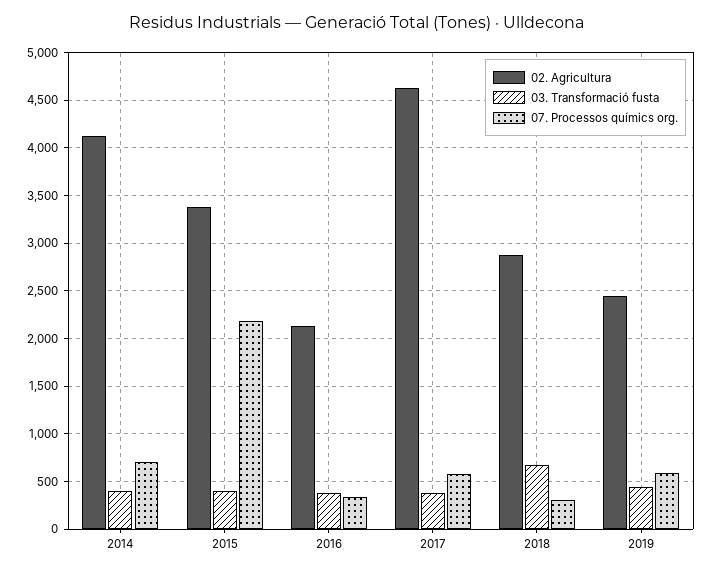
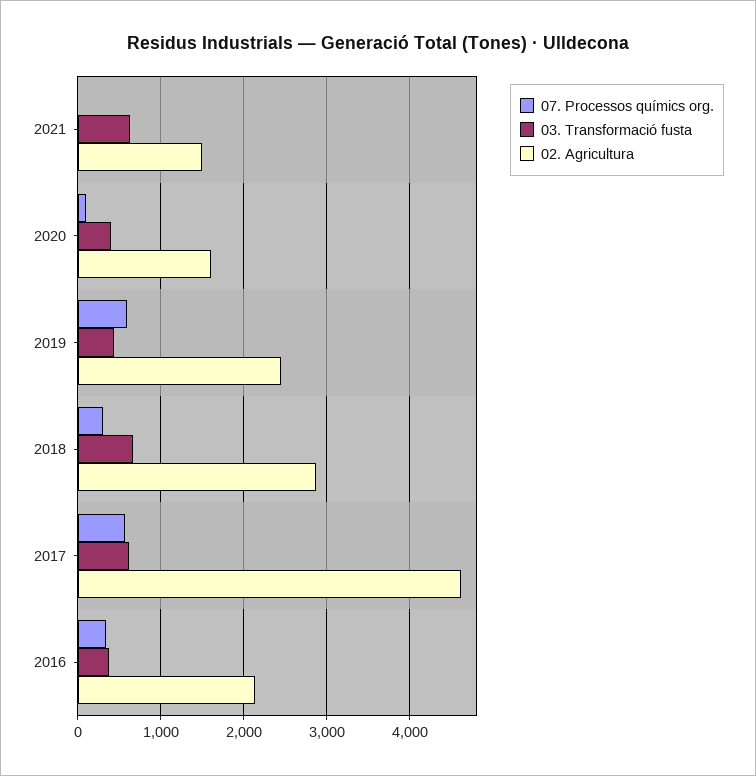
02. Agricultura, 2014: 4100 -> none
03. Transformació fusta, 2014: 400 -> none
07. Processos químics org., 2014: 700 -> none
02. Agricultura, 2015: 3400 -> none
03. Transformació fusta, 2015: 400 -> none
07. Processos químics org., 2015: 2200 -> none
03. Transformació fusta, 2017: 400 -> 600
07. Processos químics org., 2021: none -> 0
03. Transformació fusta, 2021: none -> 600
02. Agricultura, 2021: none -> 1500
07. Processos químics org., 2020: none -> 100
03. Transformació fusta, 2020: none -> 400
02. Agricultura, 2020: none -> 1600

